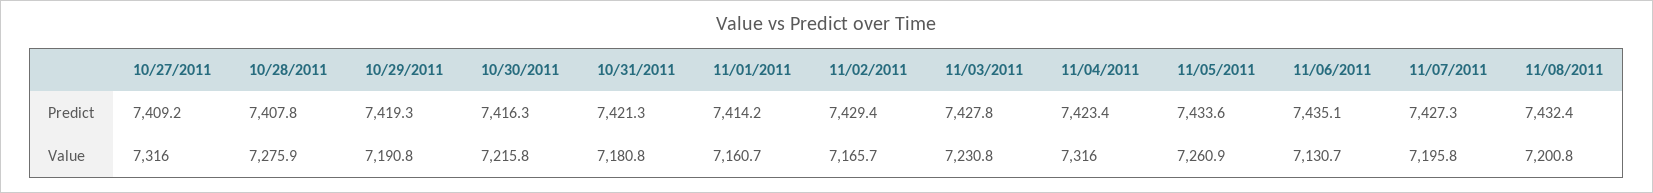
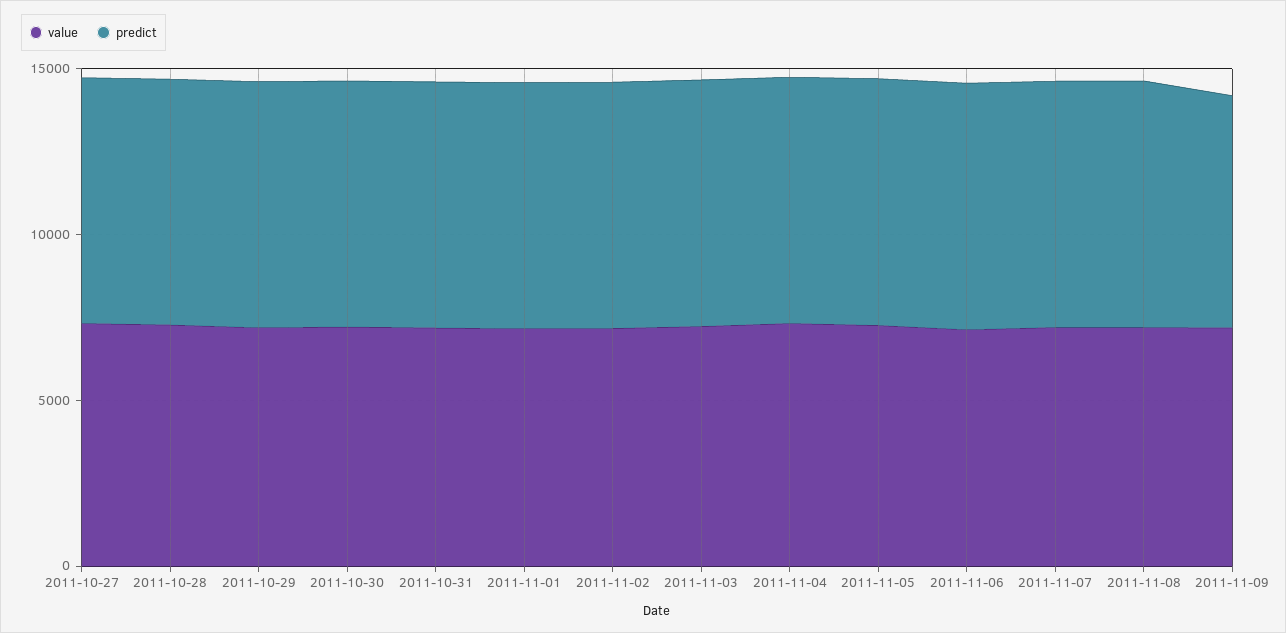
Value, 2011-11-09: none -> 7000
Predict, 2011-11-09: none -> 7000

